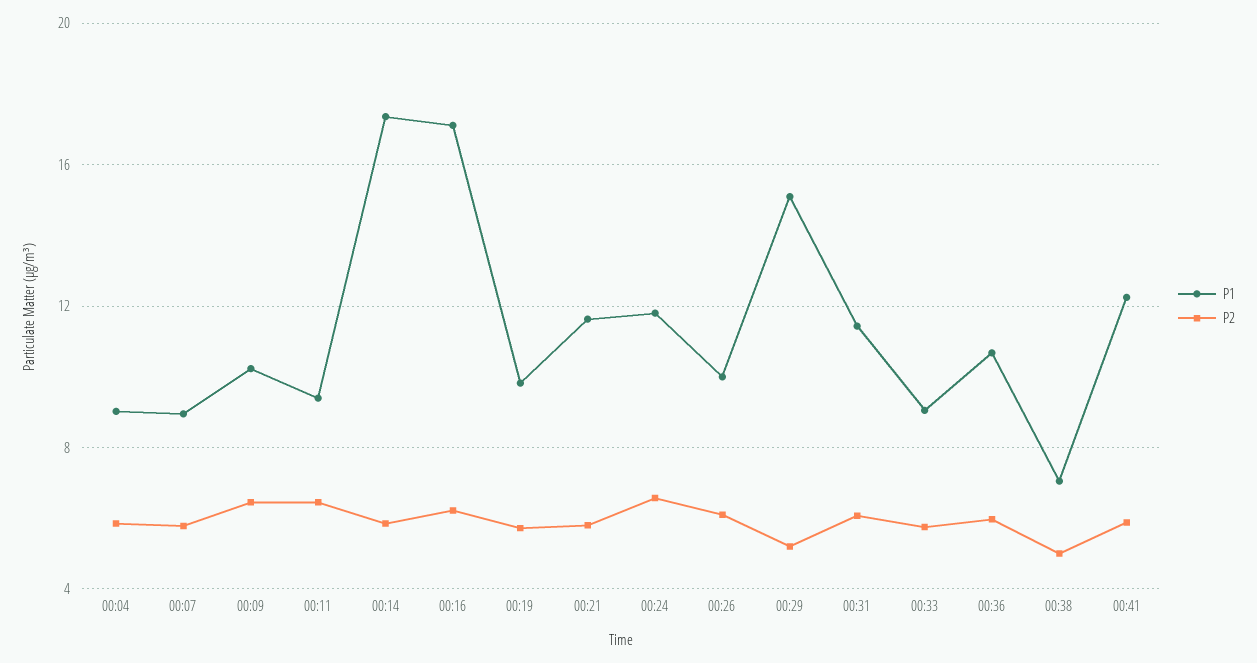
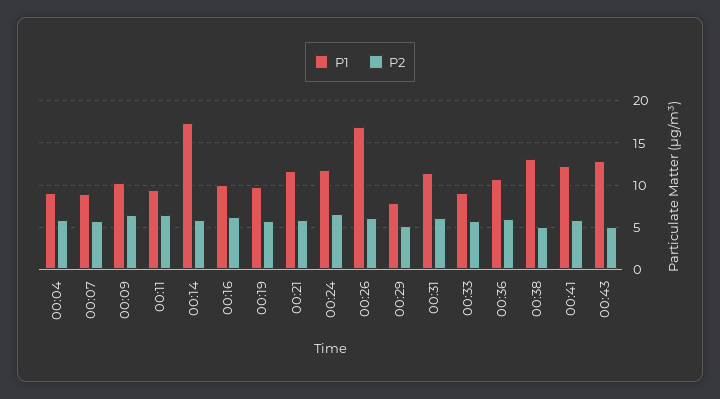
P1, 00:16: 17 -> 10
P1, 00:26: 10 -> 17
P1, 00:29: 15 -> 8
P1, 00:38: 7 -> 13
P1, 00:43: none -> 13
P2, 00:43: none -> 5

